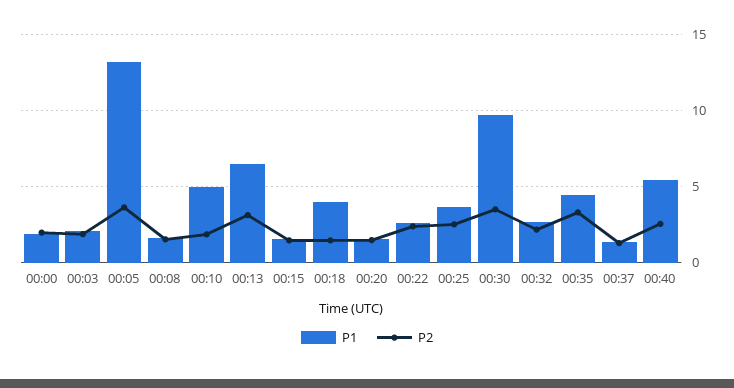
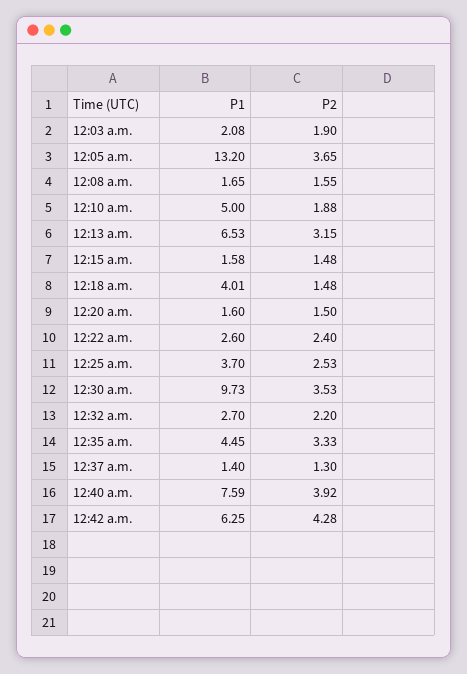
P1, 00:00: 2 -> none
P2, 00:00: 2 -> none
P1, 00:40: 5.5 -> 7.59
P2, 00:40: 2.5 -> 3.92
P1, 12:42 a.m.: none -> 6.25
P2, 12:42 a.m.: none -> 4.28

